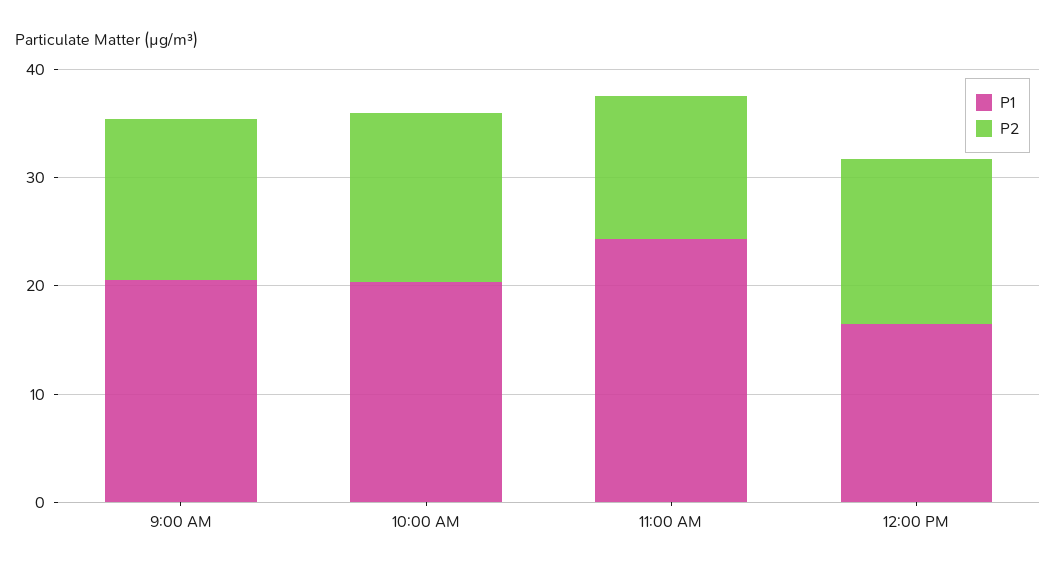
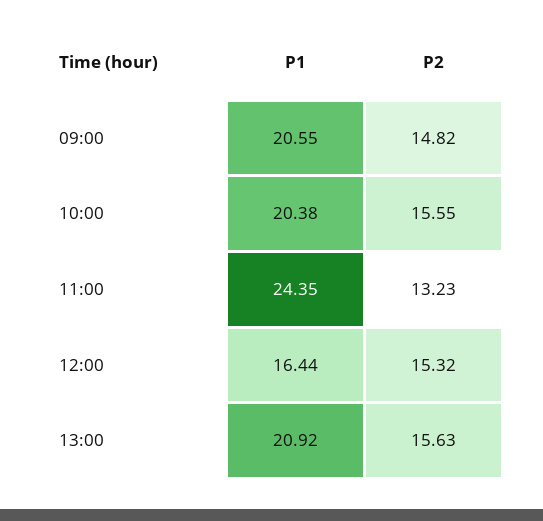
P1, 13:00: none -> 20.92
P2, 13:00: none -> 15.63

